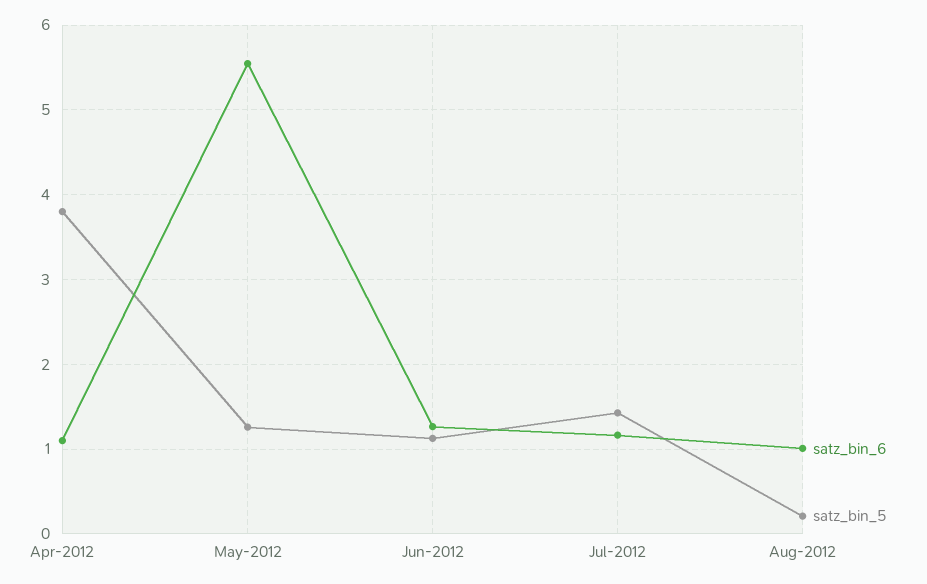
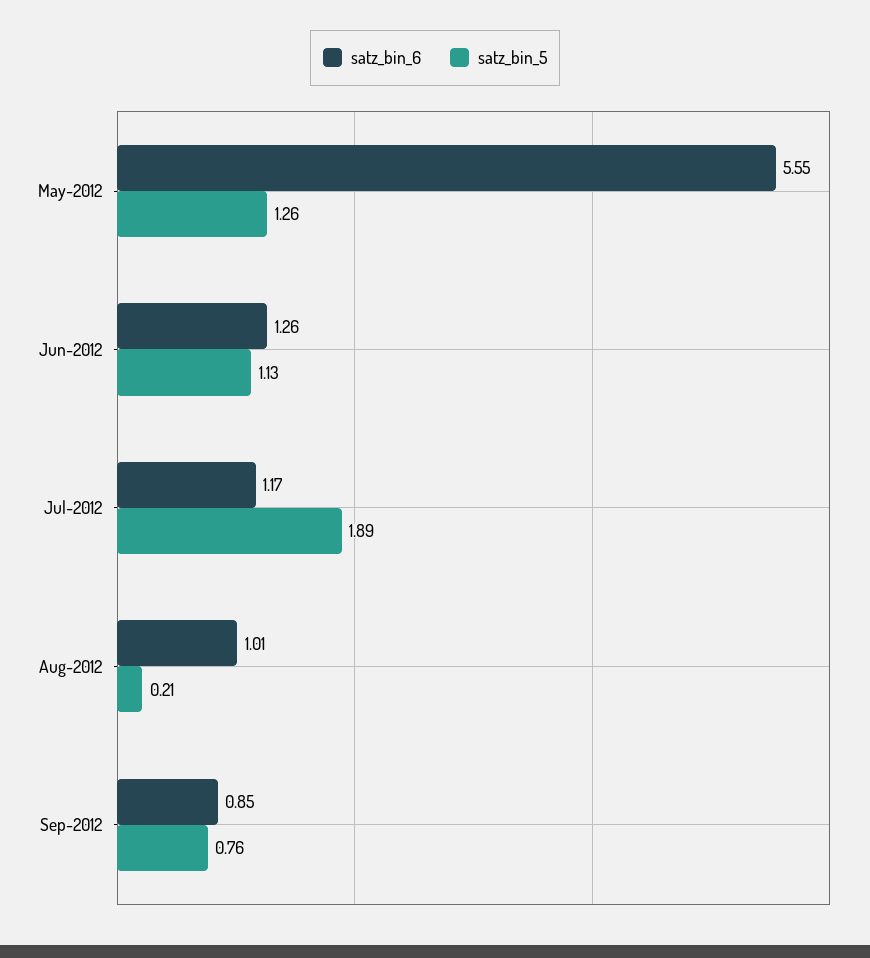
satz_bin_6, Apr-2012: 1.1 -> none
satz_bin_5, Apr-2012: 3.8 -> none
satz_bin_5, Jul-2012: 1.4 -> 1.89
satz_bin_6, Sep-2012: none -> 0.85
satz_bin_5, Sep-2012: none -> 0.76

